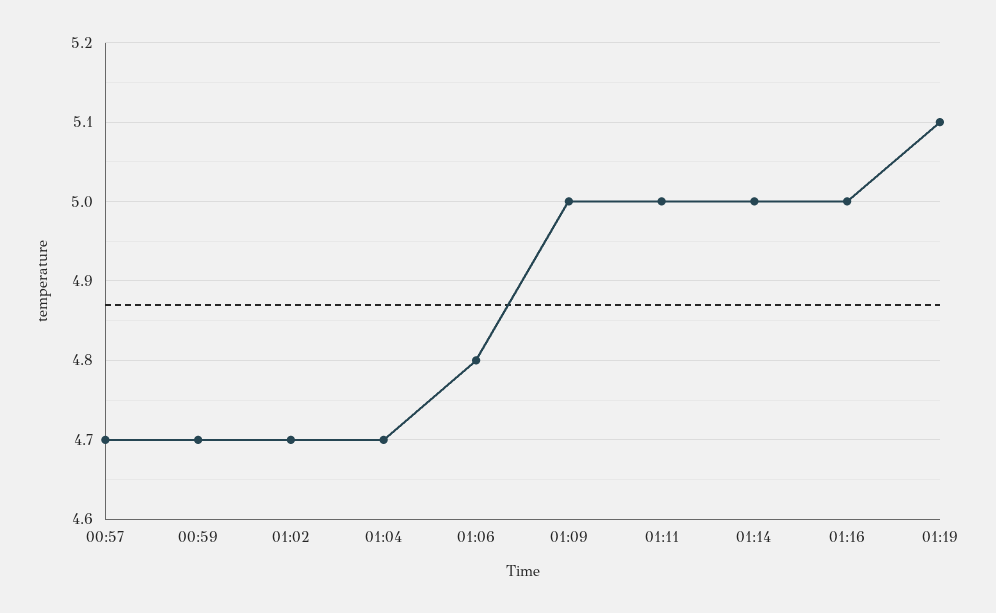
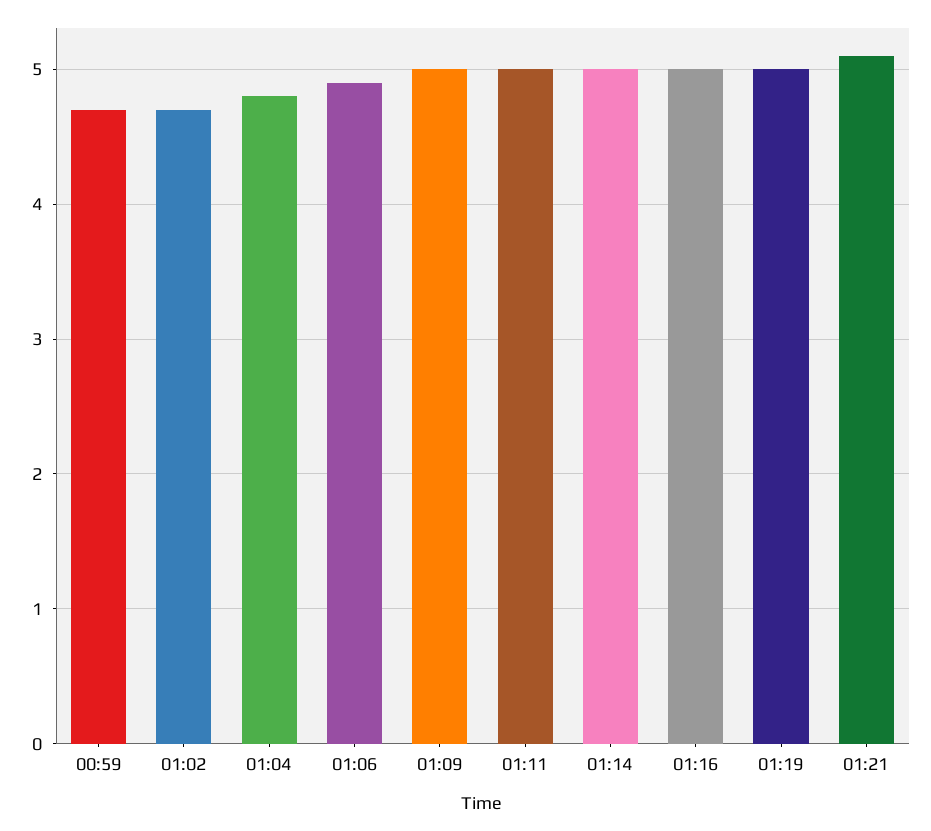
00:57: 4.7 -> none
01:04: 4.7 -> 4.8
01:06: 4.8 -> 4.9
01:19: 5.1 -> 5
01:21: none -> 5.1

